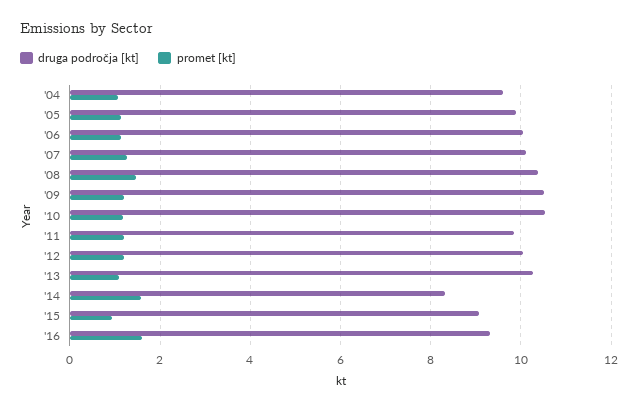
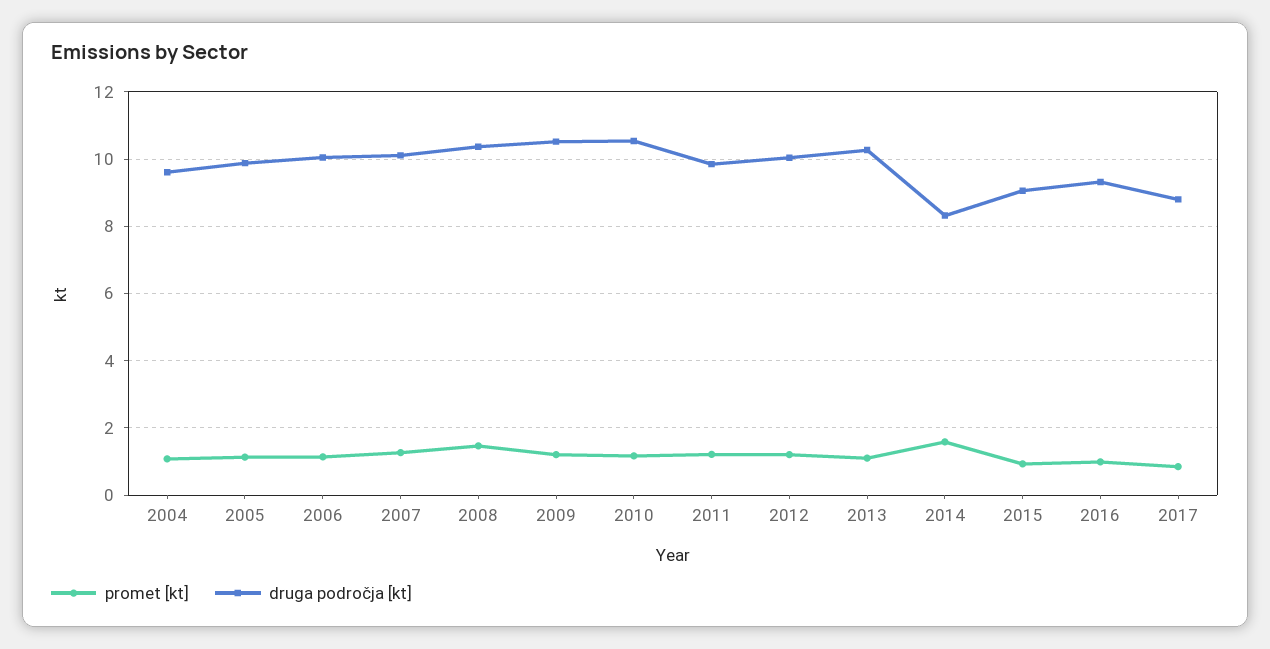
promet [kt], '16: 1.6 -> 1
promet [kt], 2017: none -> 0.8
druga področja [kt], 2017: none -> 8.8

